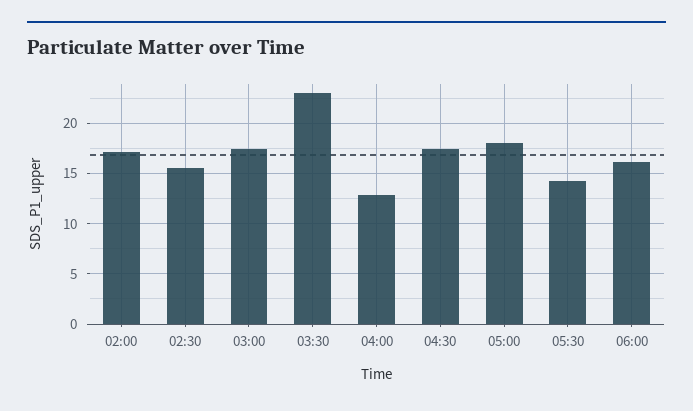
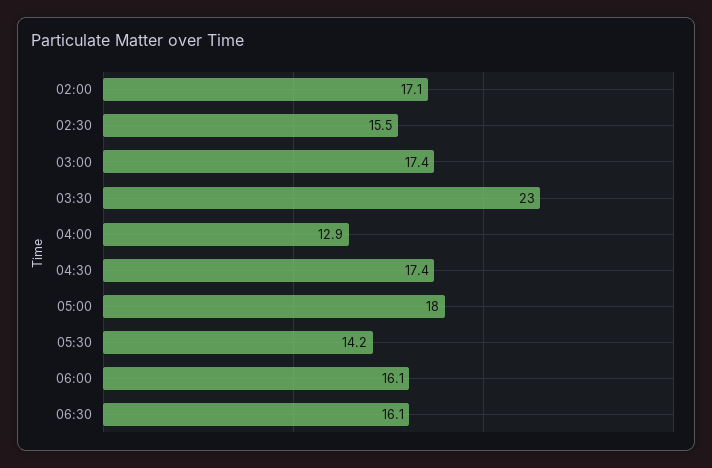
06:30: none -> 16.1

